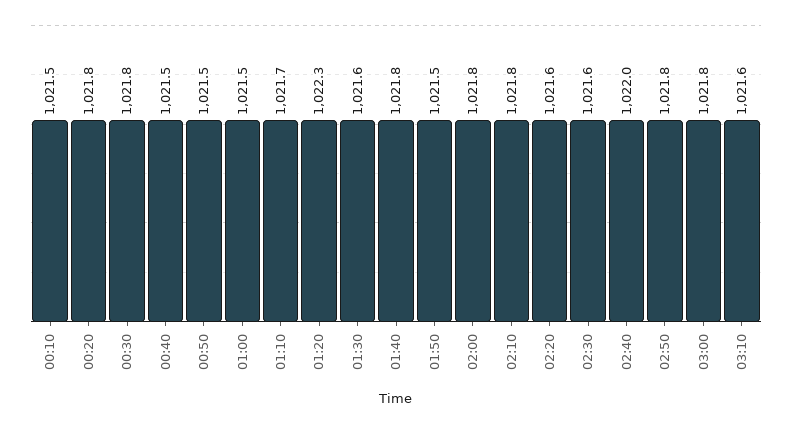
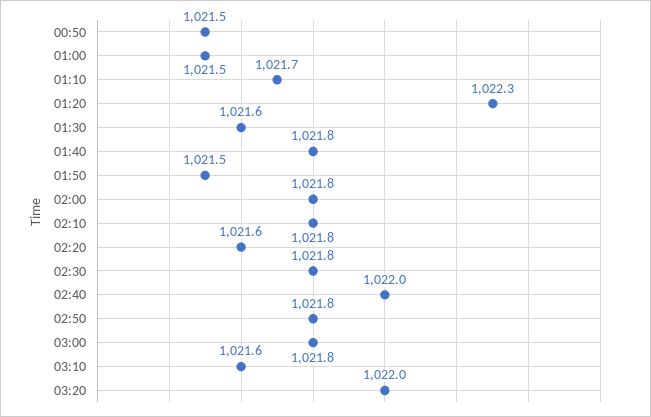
00:10: 1021.5 -> none
00:20: 1021.8 -> none
00:30: 1021.8 -> none
00:40: 1021.5 -> none
02:30: 1021.6 -> 1021.8
03:20: none -> 1022

